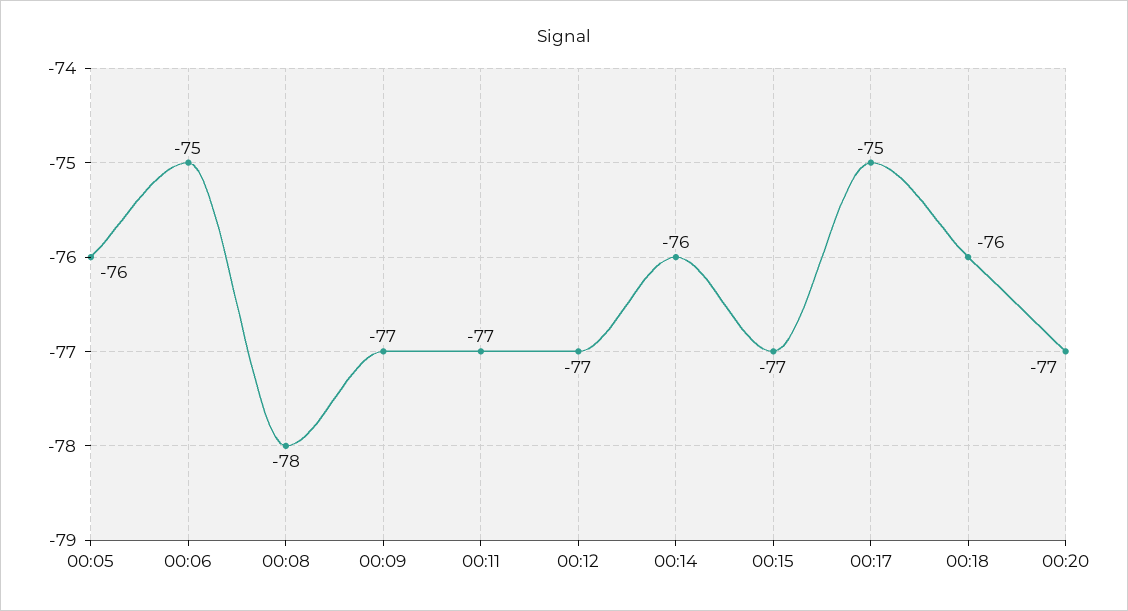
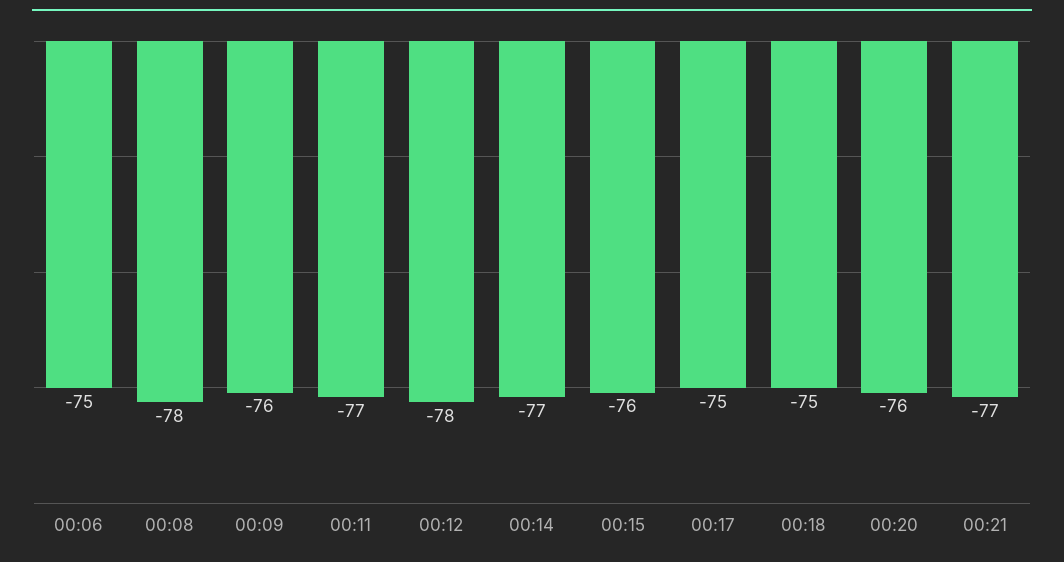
00:05: -76 -> none
00:09: -77 -> -76
00:12: -77 -> -78
00:14: -76 -> -77
00:15: -77 -> -76
00:18: -76 -> -75
00:20: -77 -> -76
00:21: none -> -77

